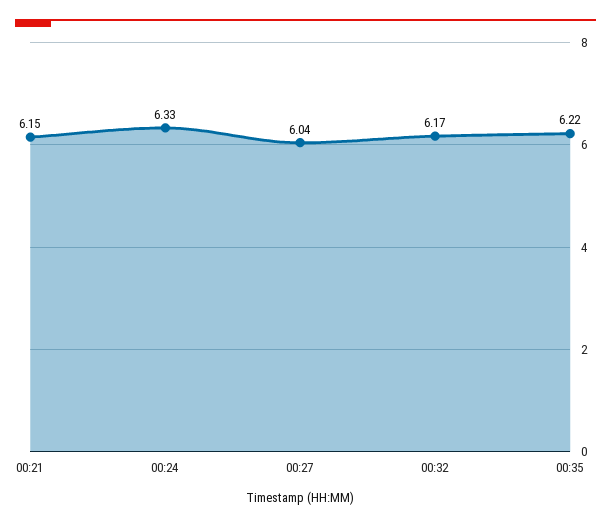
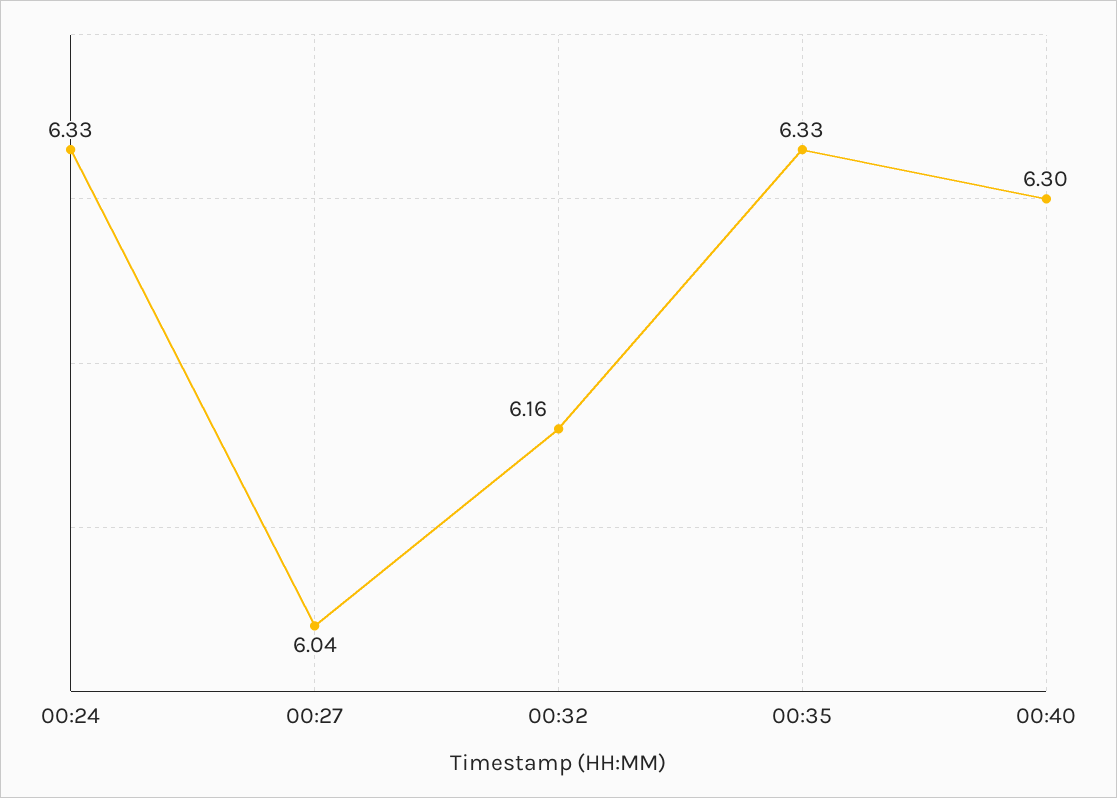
00:21: 6.15 -> none
00:32: 6.17 -> 6.16
00:35: 6.22 -> 6.33
00:40: none -> 6.3

